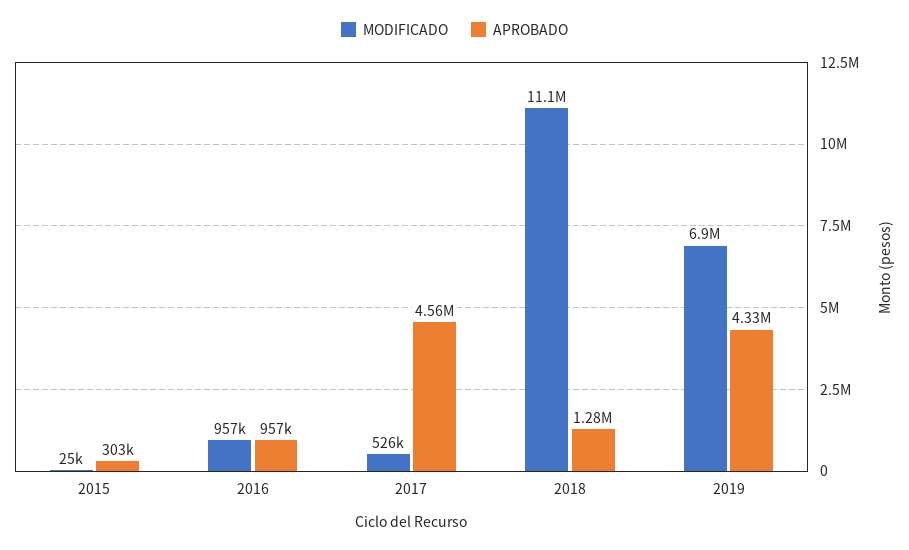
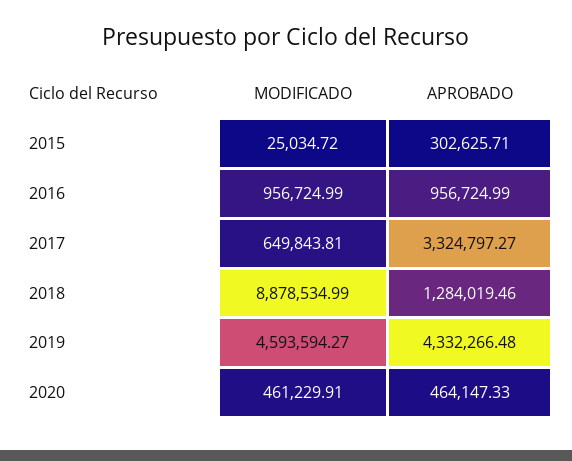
MODIFICADO, 2017: 526000 -> 649843.81
APROBADO, 2017: 4560000 -> 3324797.27
MODIFICADO, 2018: 11100000 -> 8878534.99
MODIFICADO, 2019: 6900000 -> 4593594.27
MODIFICADO, 2020: none -> 461229.91
APROBADO, 2020: none -> 464147.33

